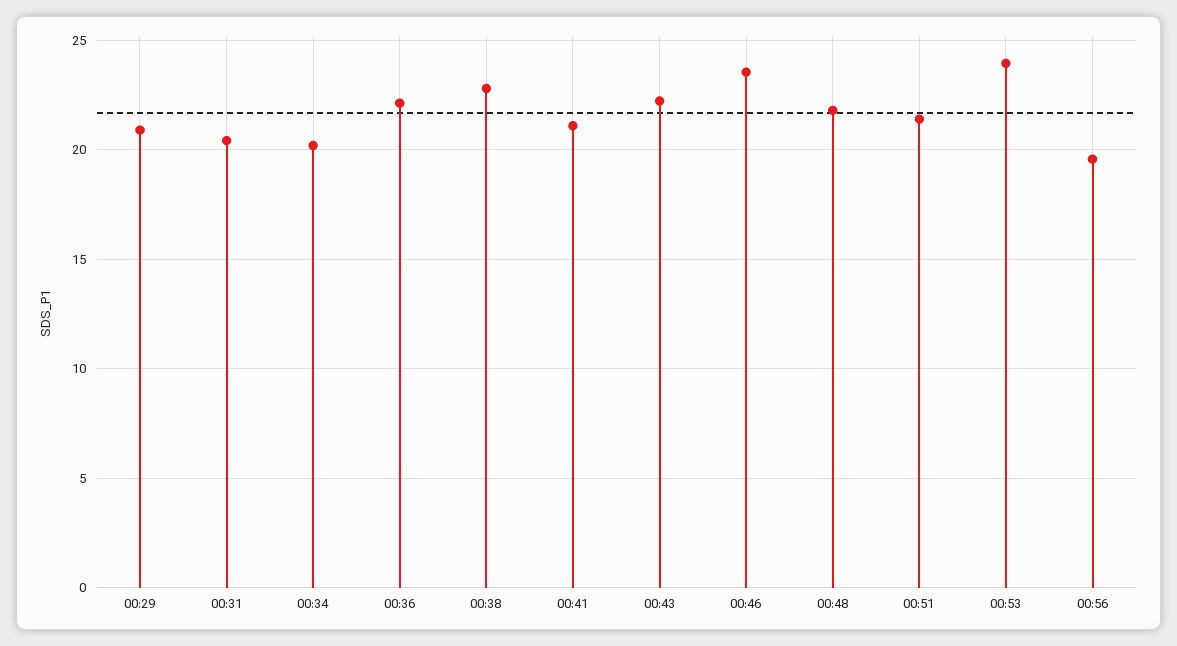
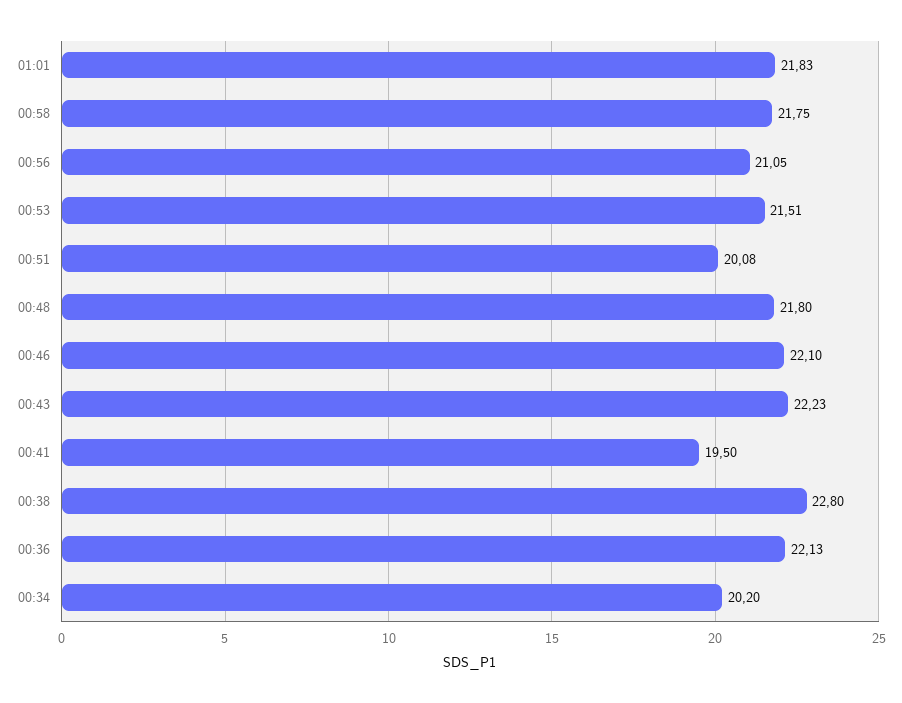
00:29: 21 -> none
00:31: 20.5 -> none
00:41: 21 -> 19.5
00:46: 23.5 -> 22.1
00:51: 21.5 -> 20.08
00:53: 24 -> 21.51
00:56: 19.5 -> 21.05
01:01: none -> 21.83
00:58: none -> 21.75

